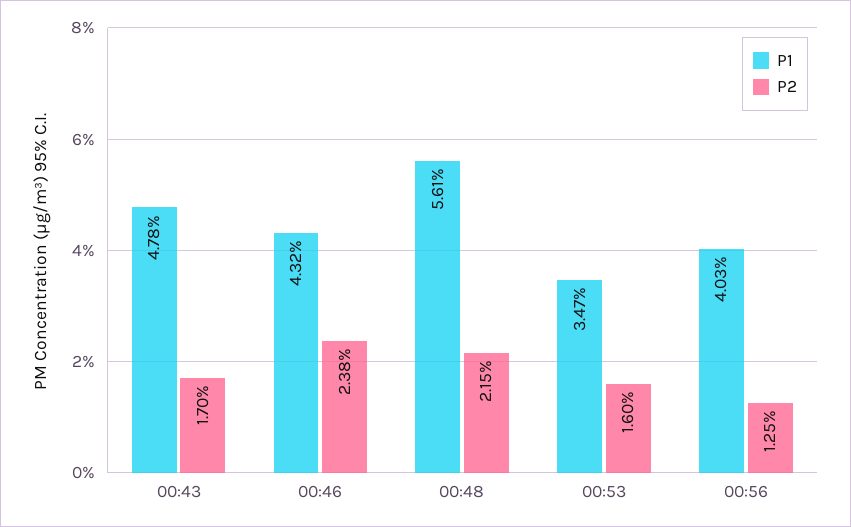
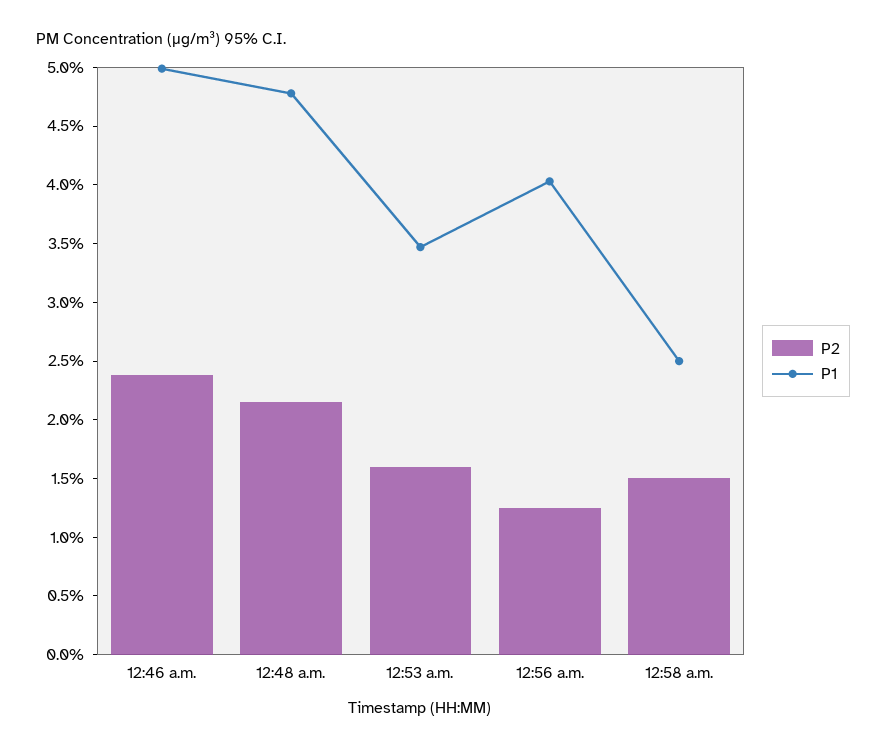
P1, 00:43: 4.78 -> none
P2, 00:43: 1.7 -> none
P1, 00:46: 4.32 -> 5
P1, 00:48: 5.61 -> 4.8
P2, 12:58 a.m.: none -> 1.5
P1, 12:58 a.m.: none -> 2.5

